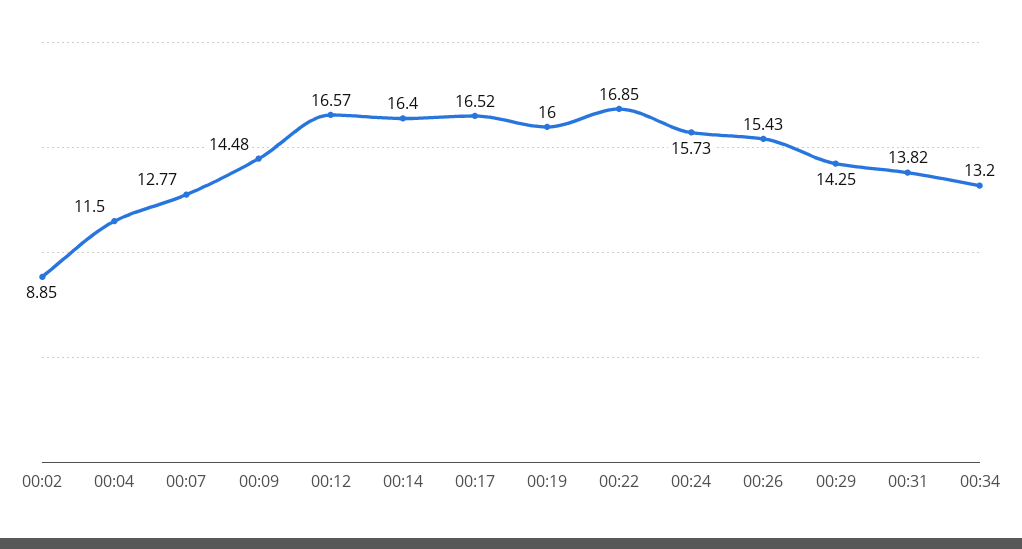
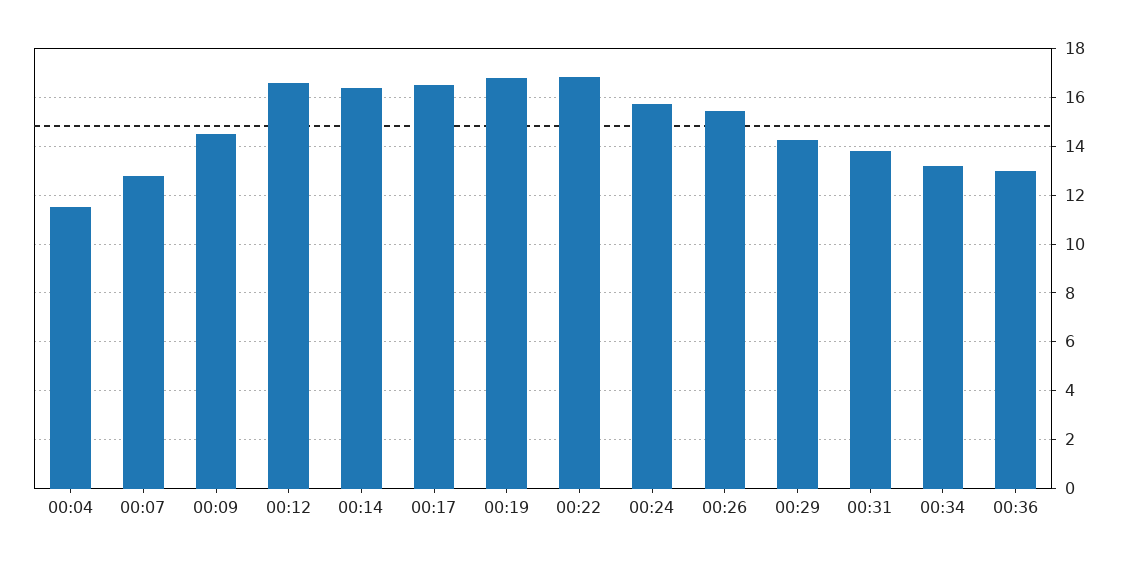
00:02: 8.85 -> none
00:19: 16 -> 16.75
00:36: none -> 13

